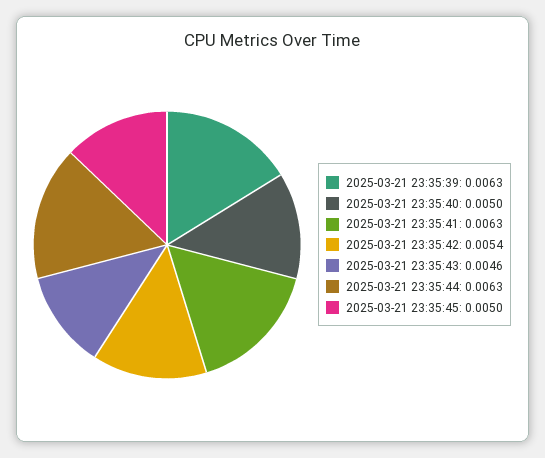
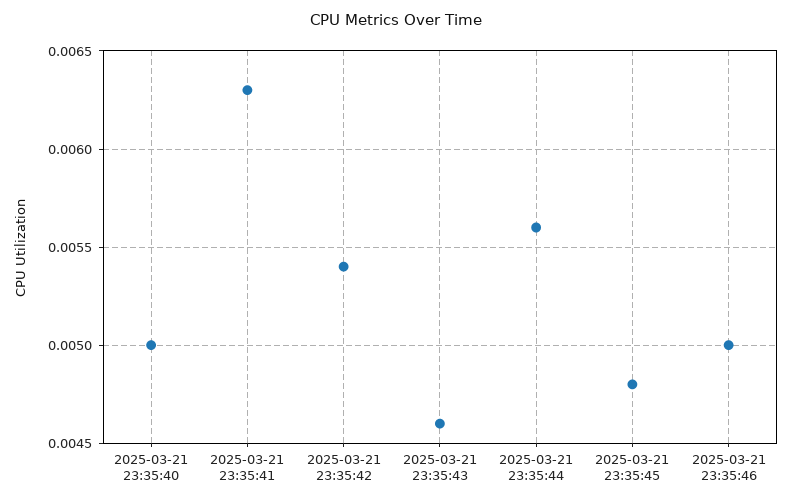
2025-03-21 23:35:39: 0.0063 -> none
2025-03-21 23:35:44: 0.0063 -> 0.0056
2025-03-21 23:35:45: 0.005 -> 0.0048
2025-03-21 23:35:46: none -> 0.005

